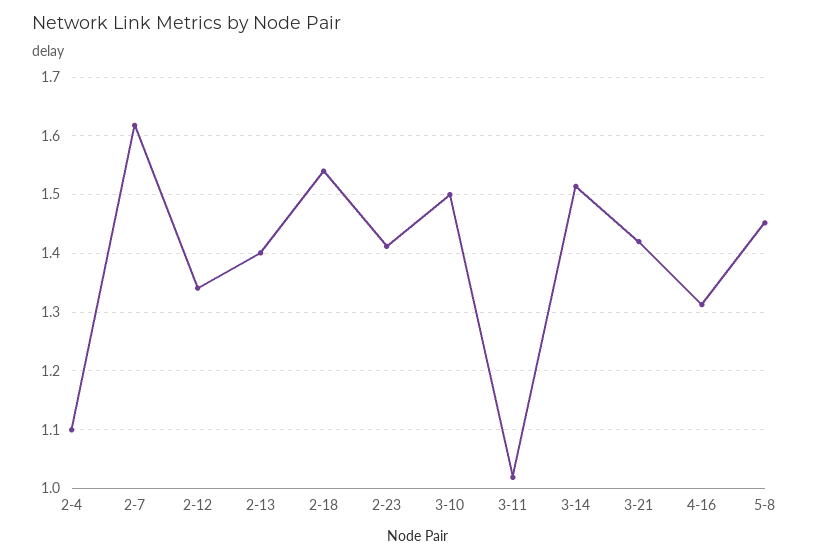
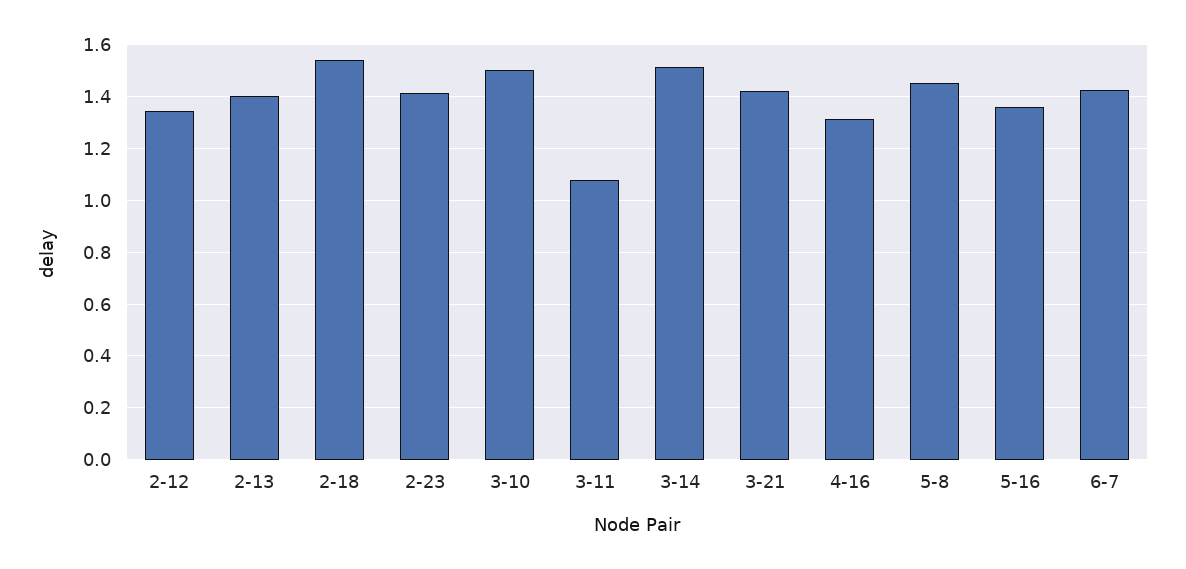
2-4: 1.1 -> none
2-7: 1.62 -> none
3-11: 1.02 -> 1.075
5-16: none -> 1.35
6-7: none -> 1.425

